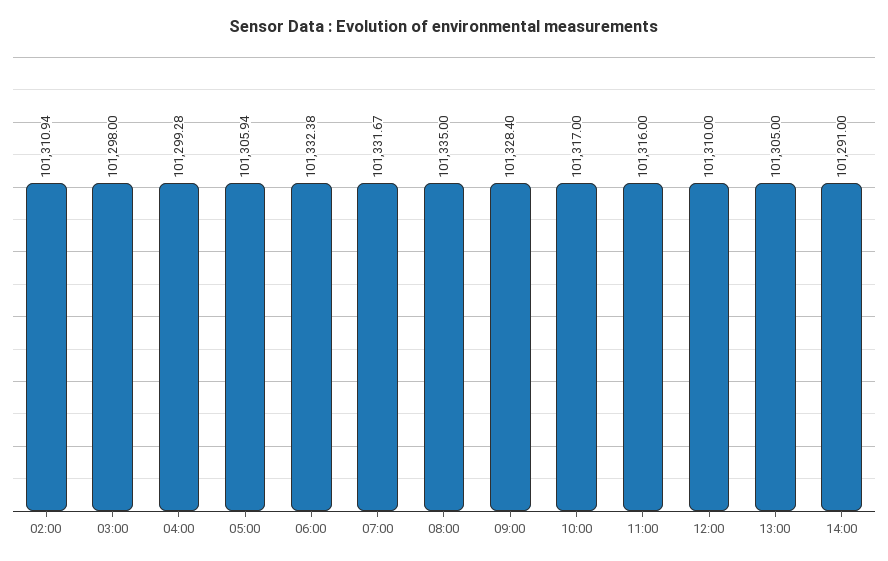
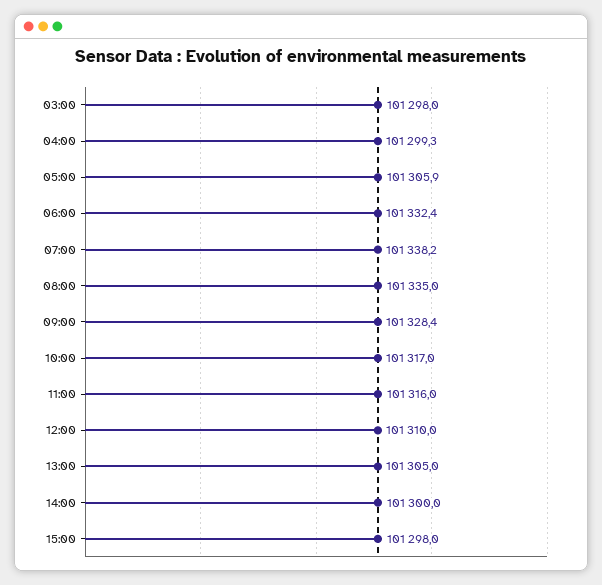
02:00: 101310.94 -> none
07:00: 101331.67 -> 101338.2
14:00: 101291 -> 101300
15:00: none -> 101298

